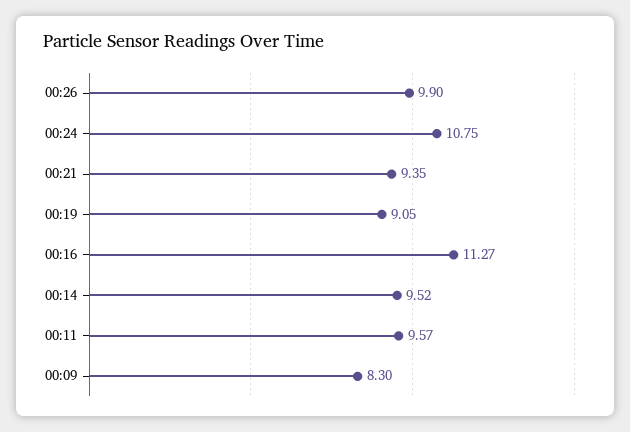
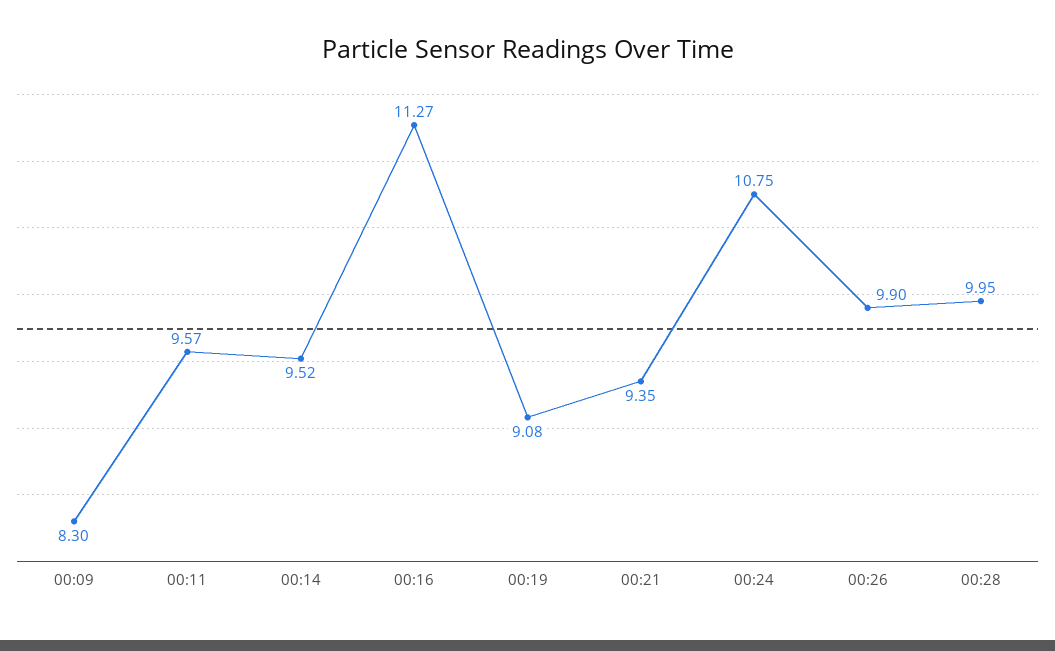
00:19: 9.05 -> 9.08
00:28: none -> 9.95

